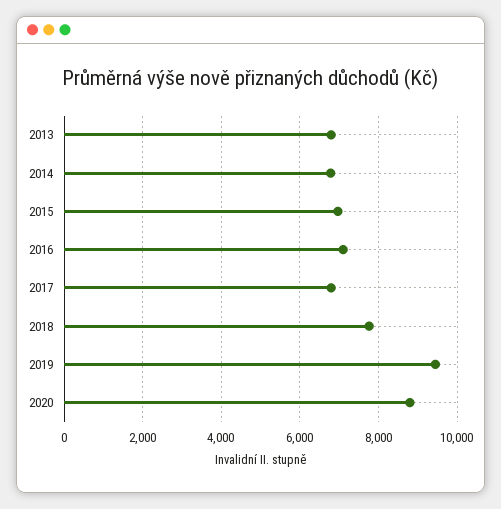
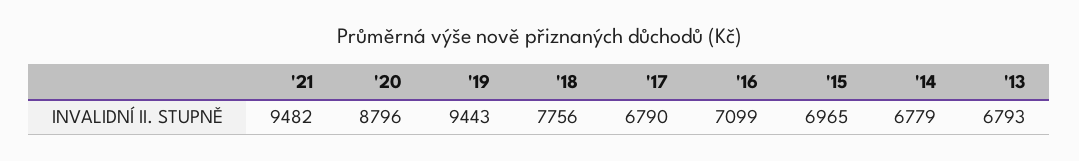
'21: none -> 9482

